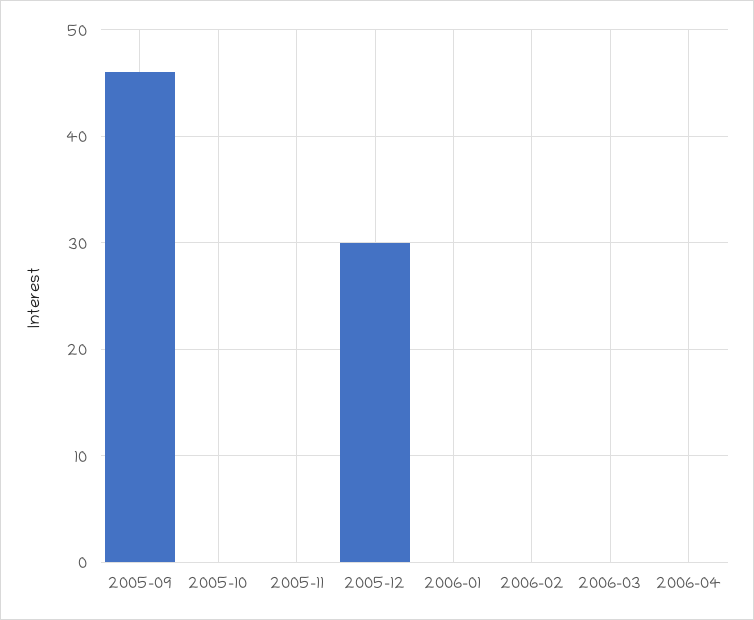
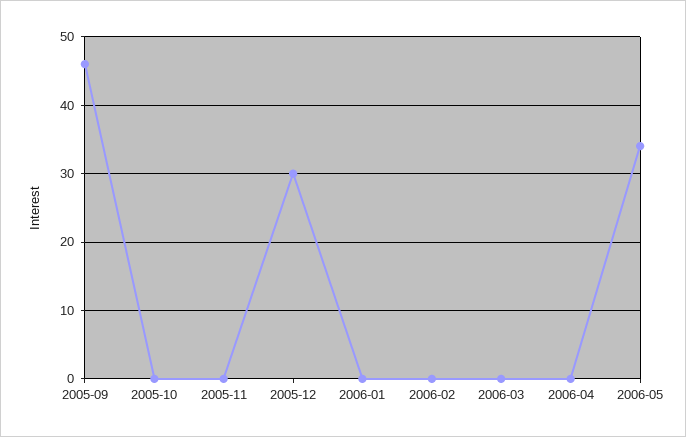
2006-05: none -> 34

